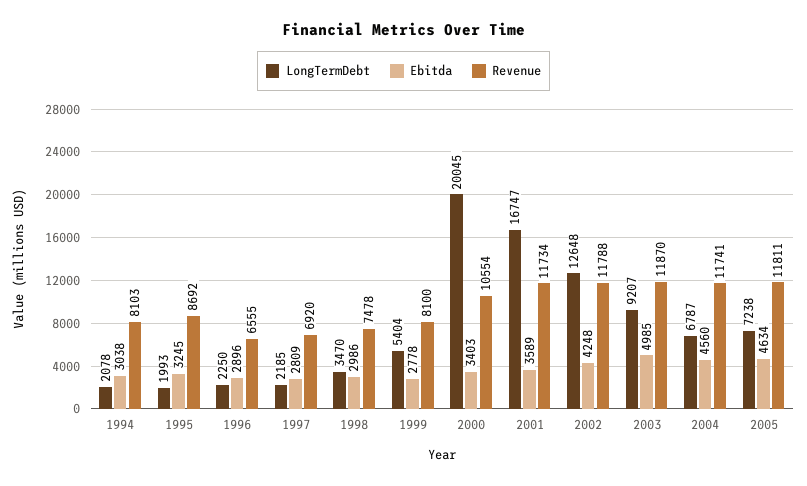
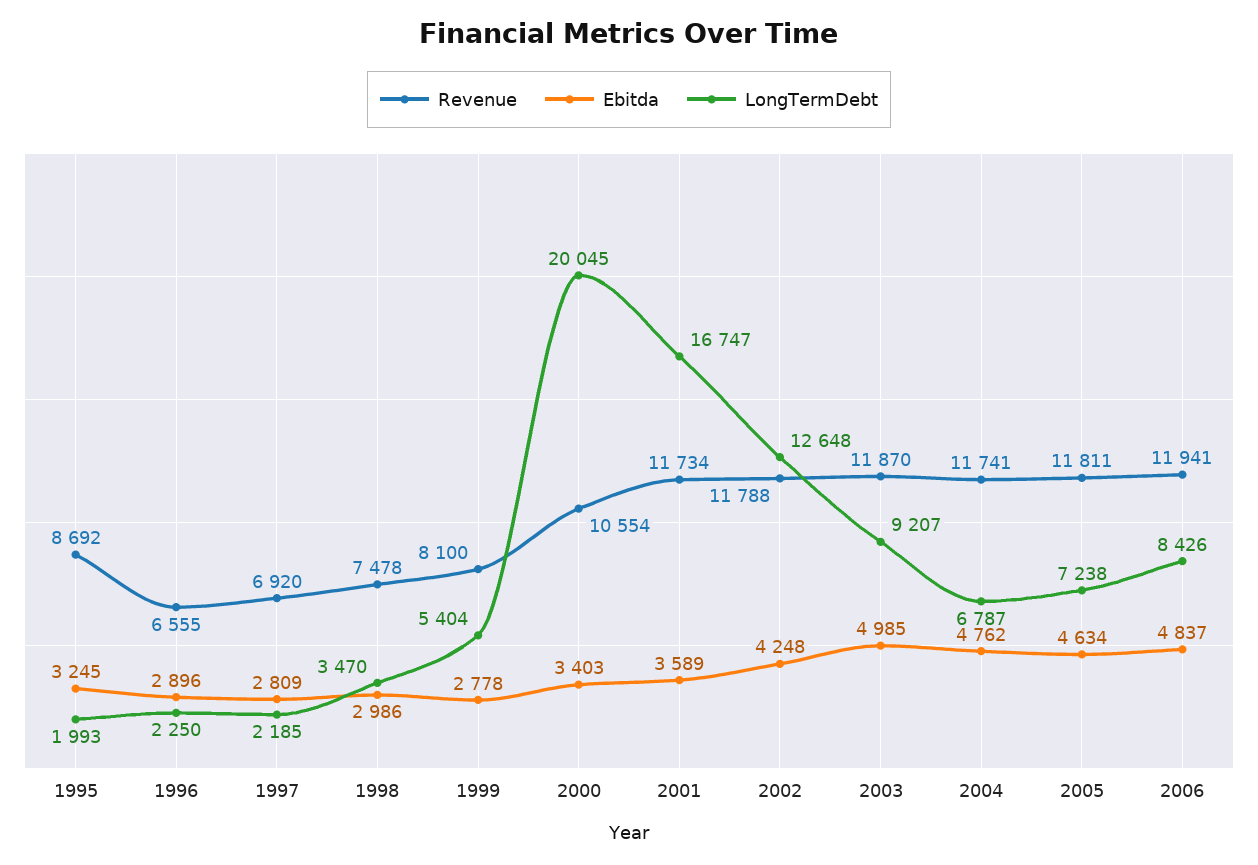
LongTermDebt, 1994: 2078 -> none
Ebitda, 1994: 3038 -> none
Revenue, 1994: 8103 -> none
Ebitda, 2004: 4560 -> 4762
Revenue, 2006: none -> 11941
Ebitda, 2006: none -> 4837
LongTermDebt, 2006: none -> 8426

